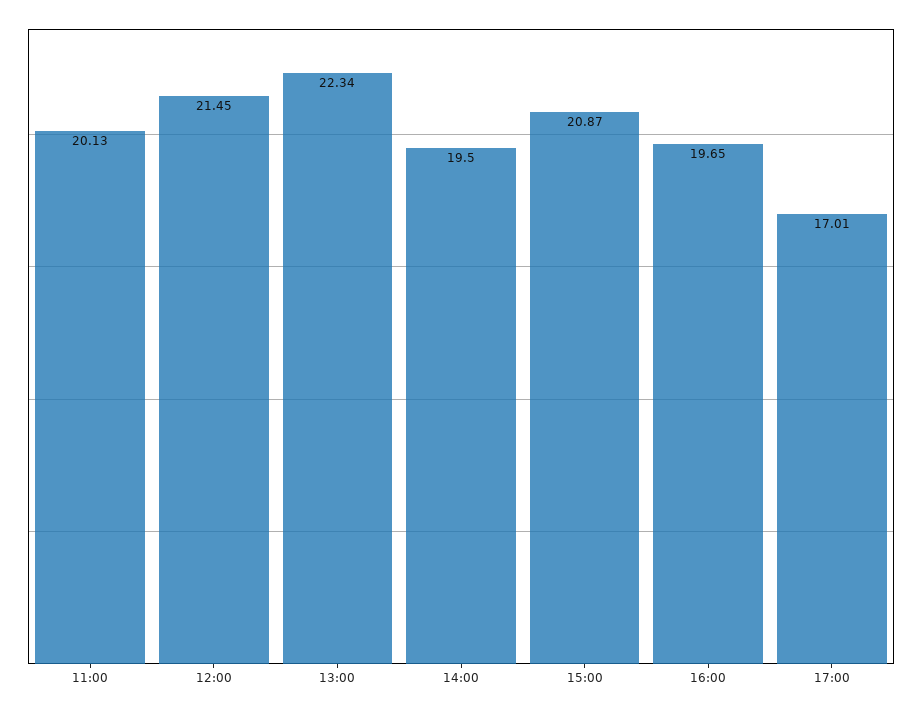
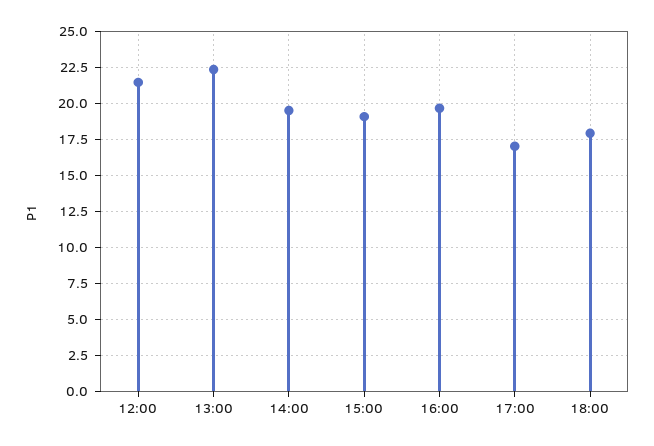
11:00: 20.13 -> none
15:00: 20.87 -> 19
18:00: none -> 18

